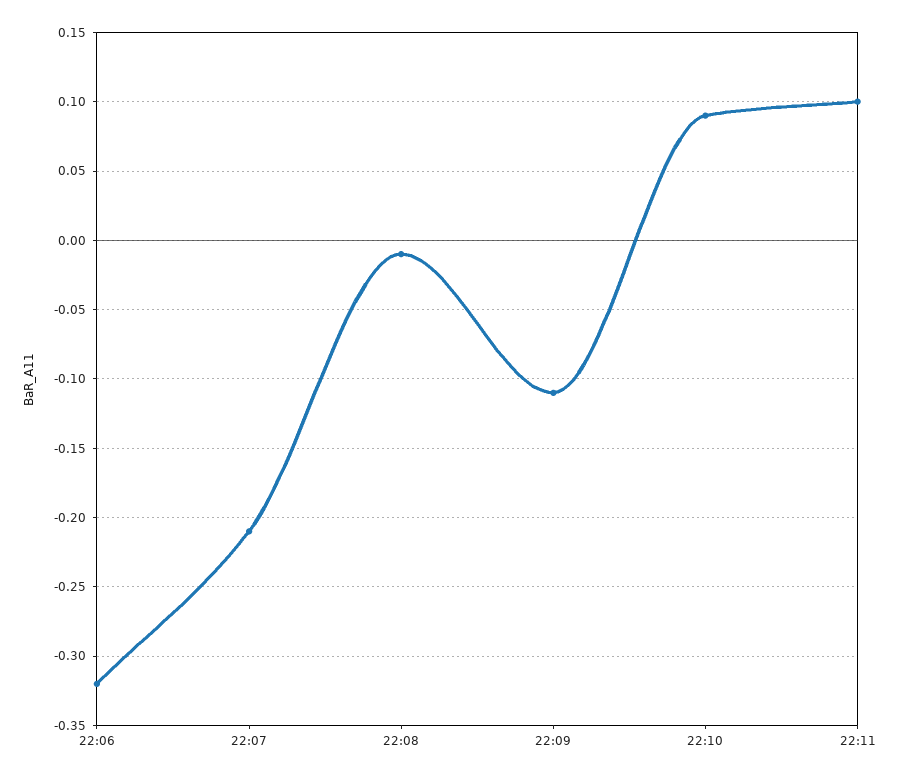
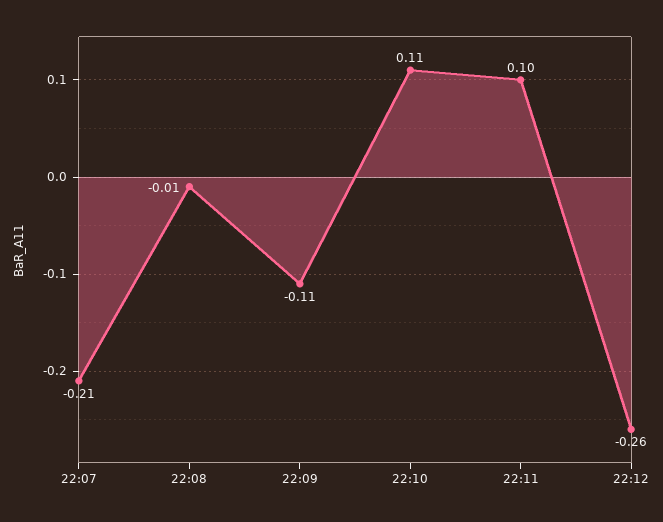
22:06: -0.32 -> none
22:10: 0.09 -> 0.11
22:12: none -> -0.26

